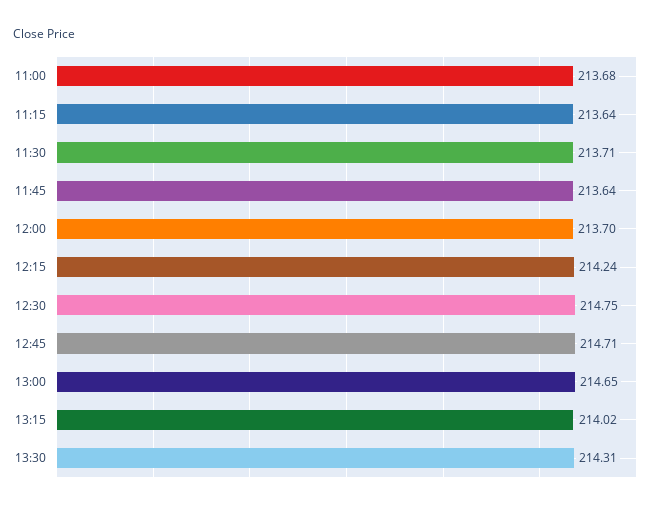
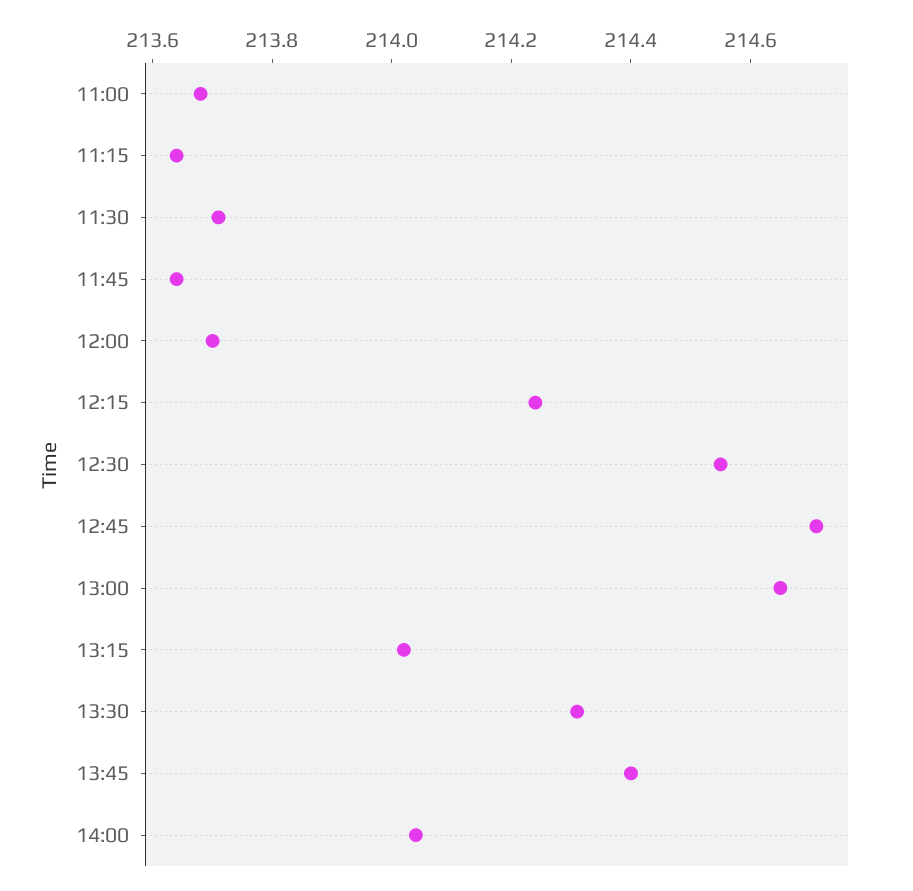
12:30: 214.75 -> 214.55
13:45: none -> 214.4
14:00: none -> 214.05

